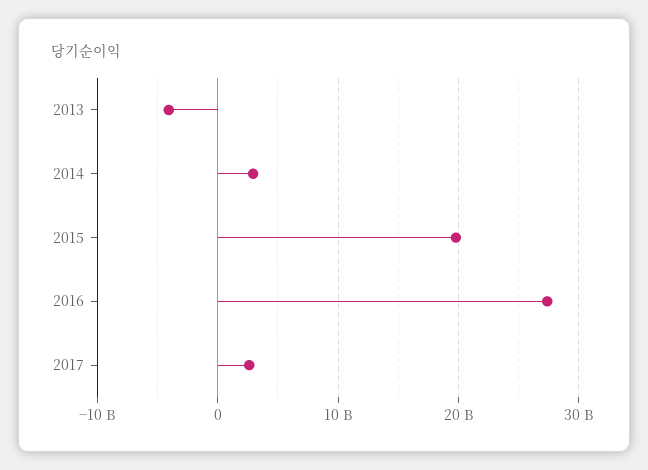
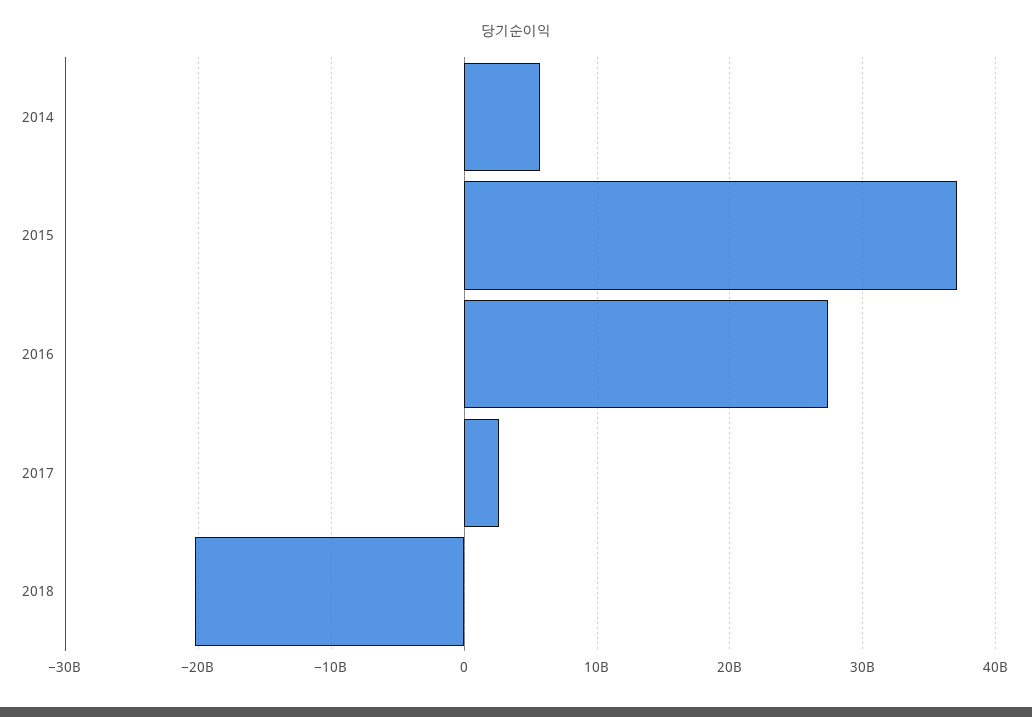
2013: -4000000000 -> none
2014: 3000000000 -> 6000000000
2015: 20000000000 -> 37000000000
2018: none -> -20000000000

